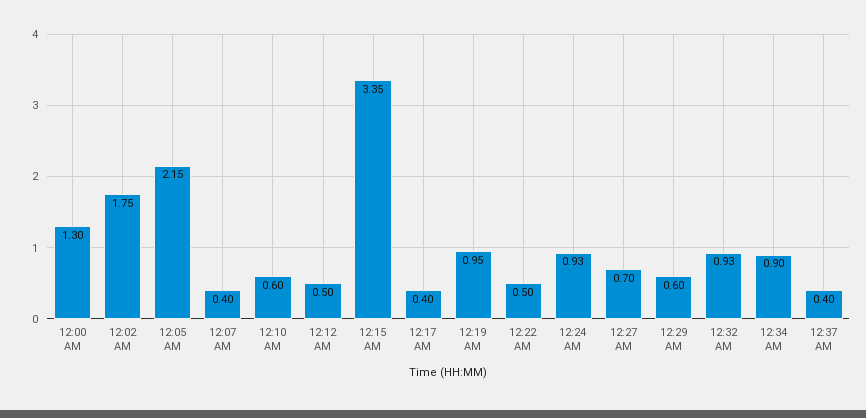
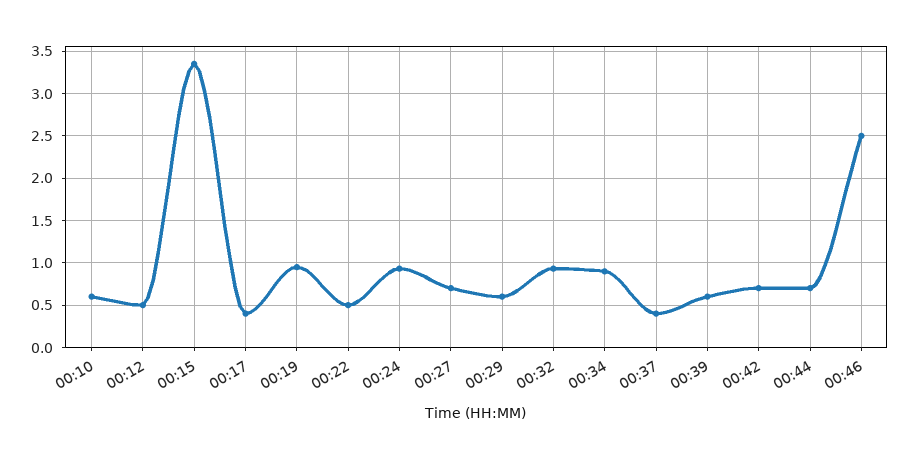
12:00 AM: 1.3 -> none
12:02 AM: 1.75 -> none
12:05 AM: 2.15 -> none
12:07 AM: 0.4 -> none
00:39: none -> 0.6
00:42: none -> 0.7
00:44: none -> 0.7
00:46: none -> 2.5

